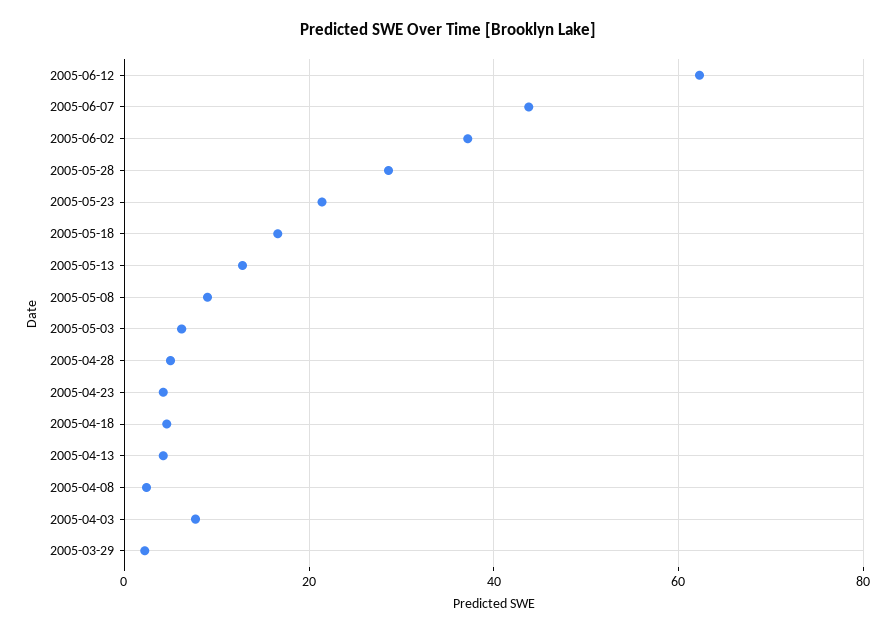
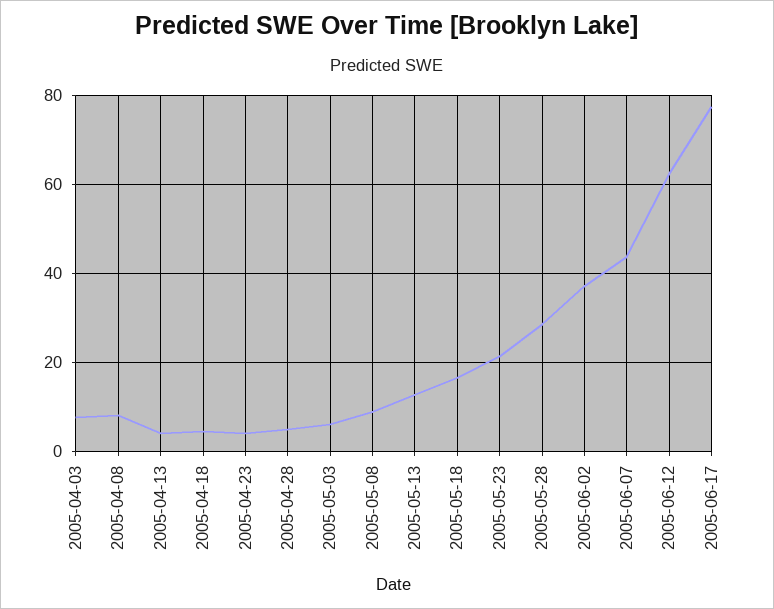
2005-04-08: 2 -> 8
2005-03-29: 2 -> none
2005-06-17: none -> 78

